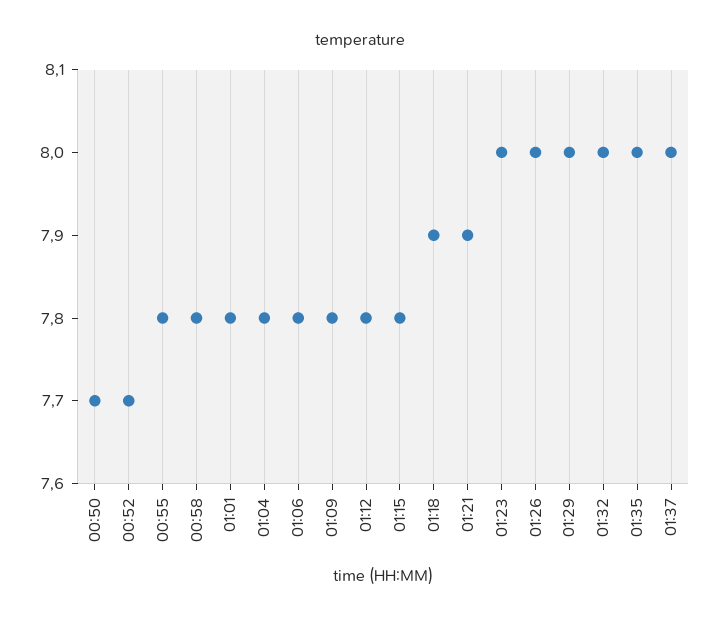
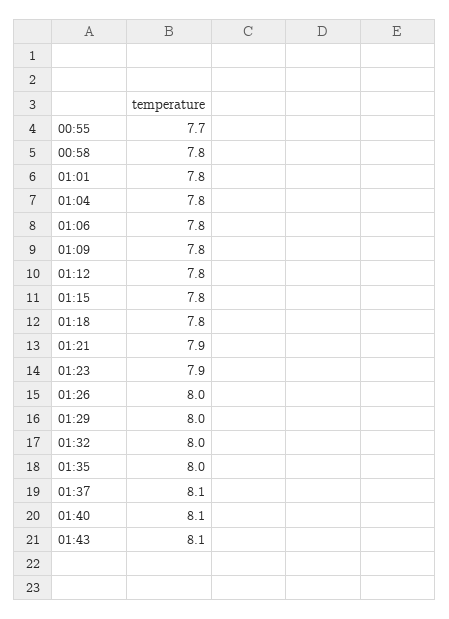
00:50: 7.7 -> none
00:52: 7.7 -> none
00:55: 7.8 -> 7.7
01:18: 7.9 -> 7.8
01:23: 8 -> 7.9
01:37: 8 -> 8.1
01:40: none -> 8.1
01:43: none -> 8.1

